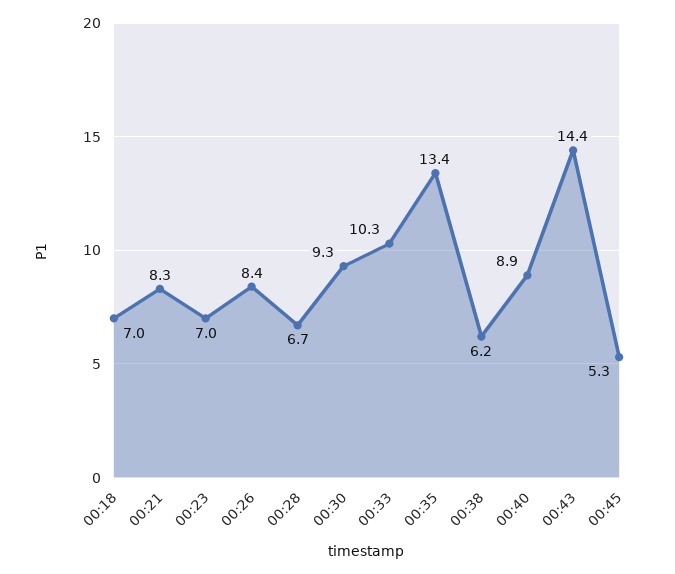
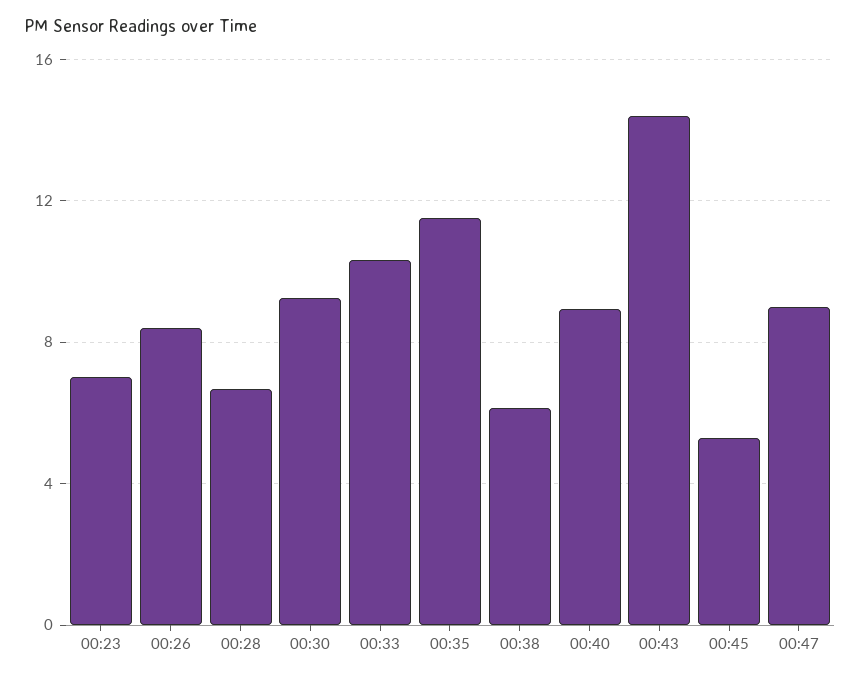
00:18: 7 -> none
00:21: 8.3 -> none
00:35: 13.4 -> 11.5
00:47: none -> 9

